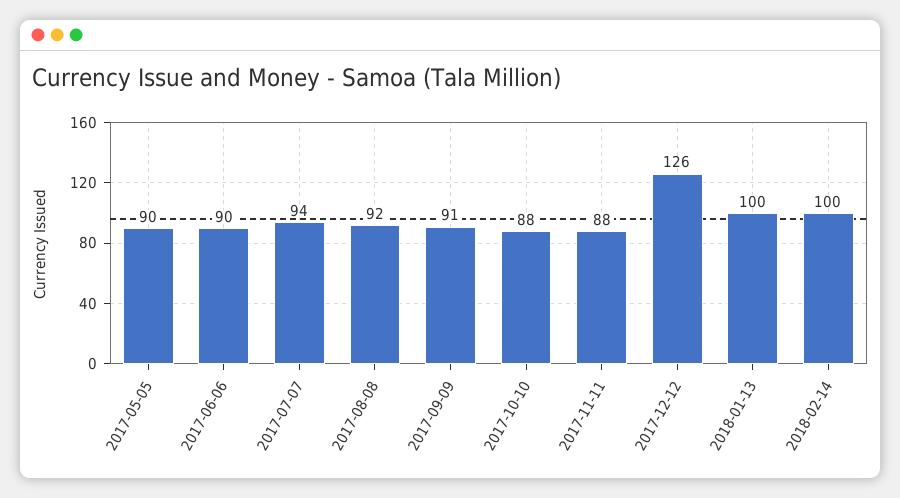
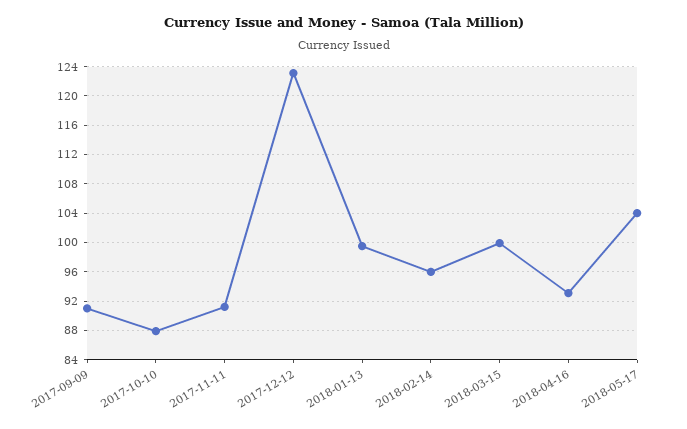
2017-05-05: 90 -> none
2017-06-06: 90 -> none
2017-07-07: 94 -> none
2017-08-08: 92 -> none
2017-11-11: 88 -> 91
2017-12-12: 126 -> 123
2018-02-14: 100 -> 96
2018-03-15: none -> 100
2018-04-16: none -> 93
2018-05-17: none -> 104

